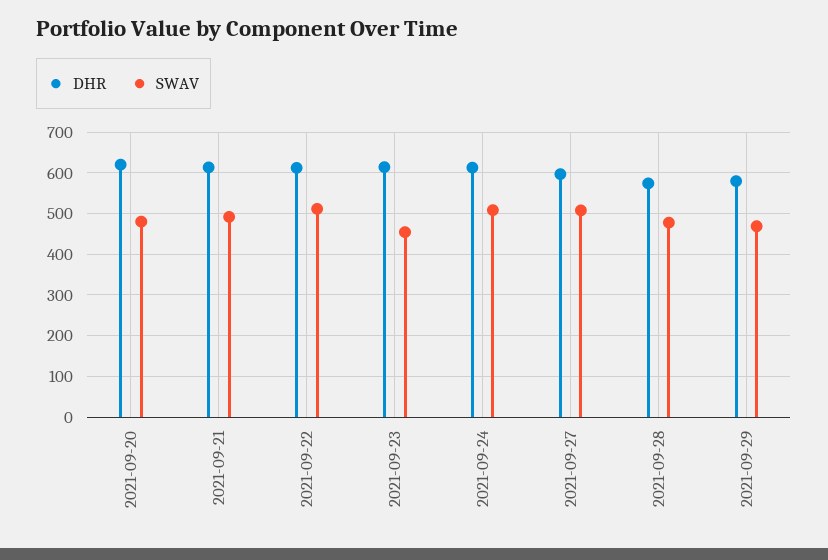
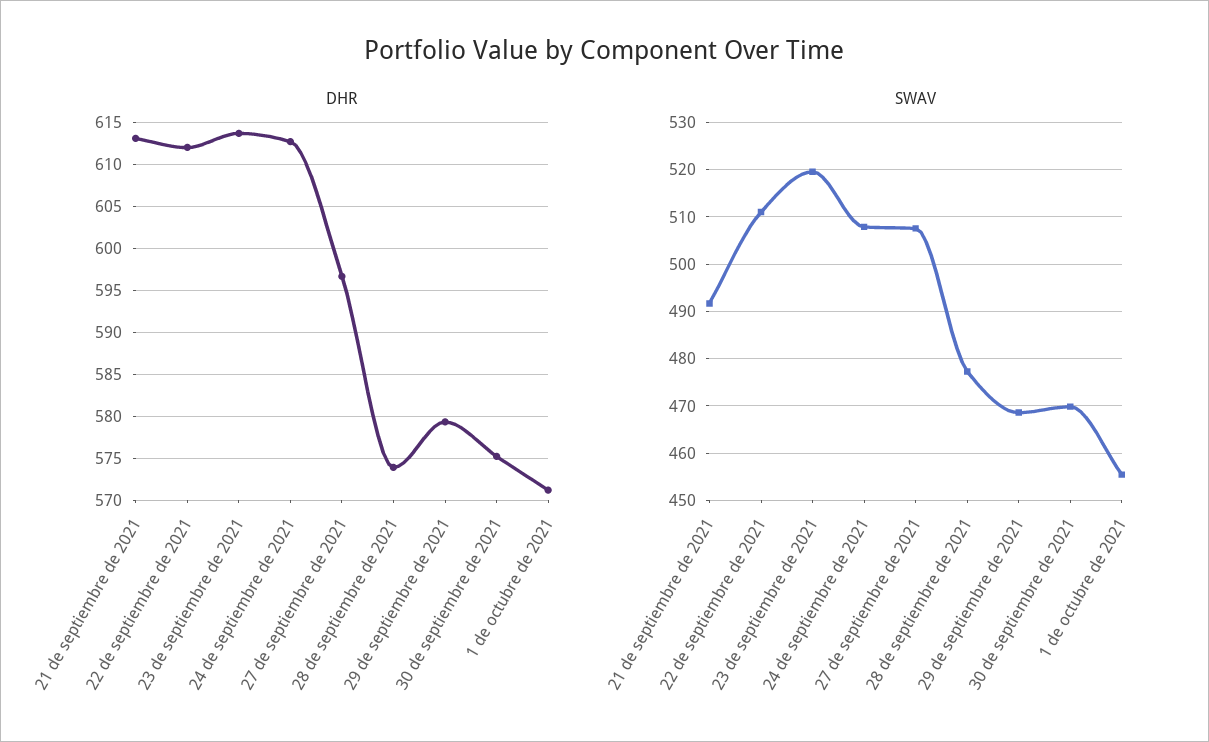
DHR, 2021-09-20: 620 -> none
SWAV, 2021-09-20: 480 -> none
SWAV, 2021-09-23: 460 -> 520
DHR, 30 de septiembre de 2021: none -> 575
DHR, 1 de octubre de 2021: none -> 571
SWAV, 30 de septiembre de 2021: none -> 470
SWAV, 1 de octubre de 2021: none -> 456

